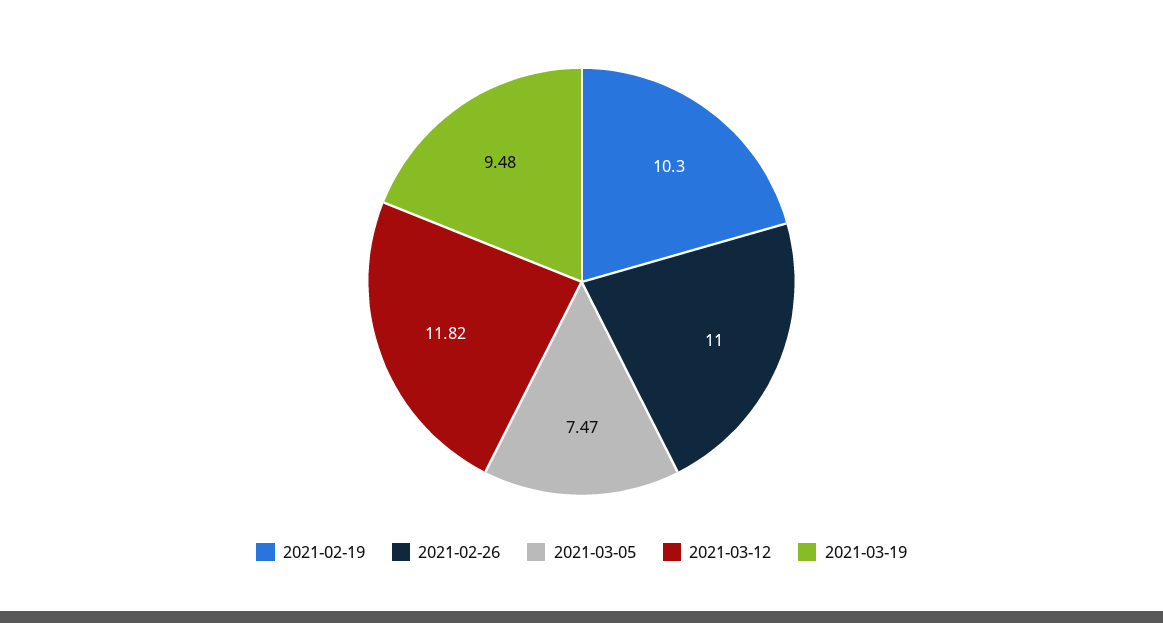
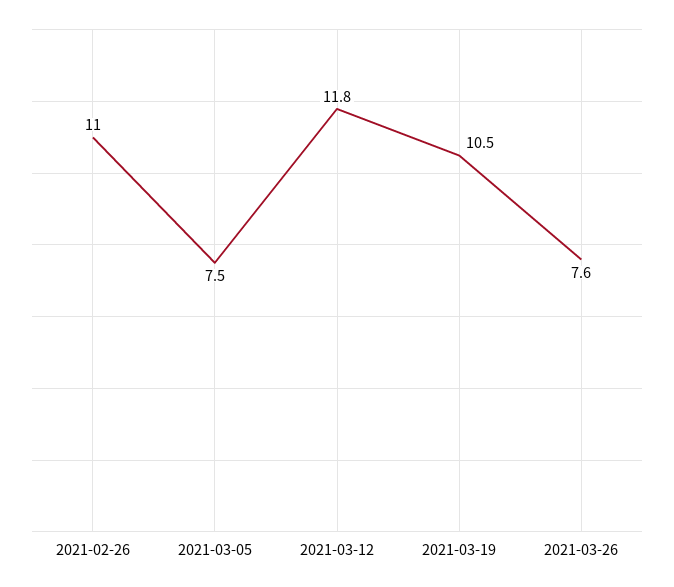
2021-02-19: 10.3 -> none
2021-03-19: 9.48 -> 10.5
2021-03-26: none -> 7.6

